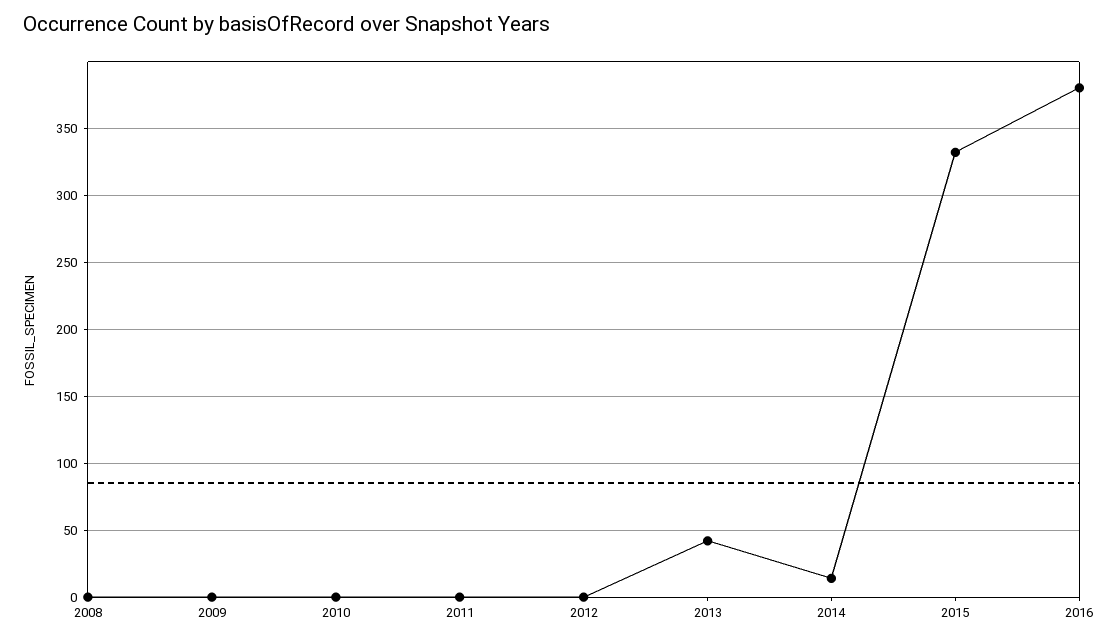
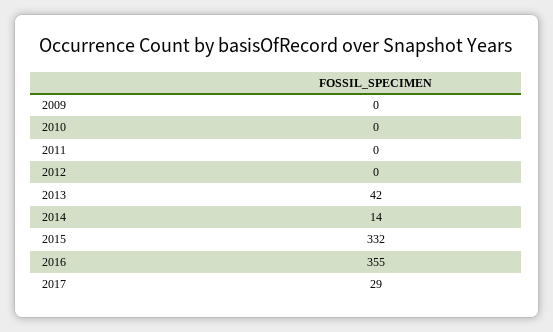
2008: 0 -> none
2016: 380 -> 355
2017: none -> 29

